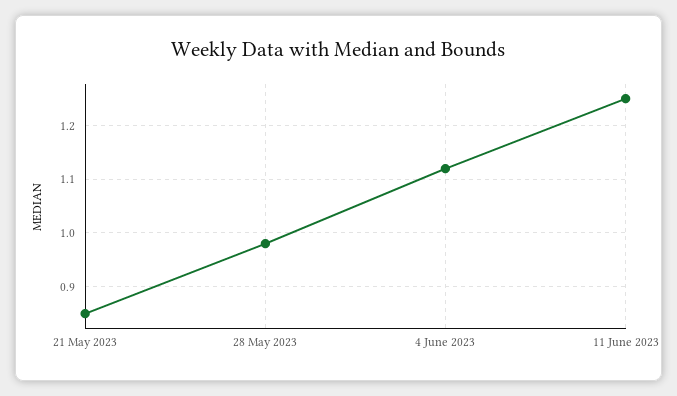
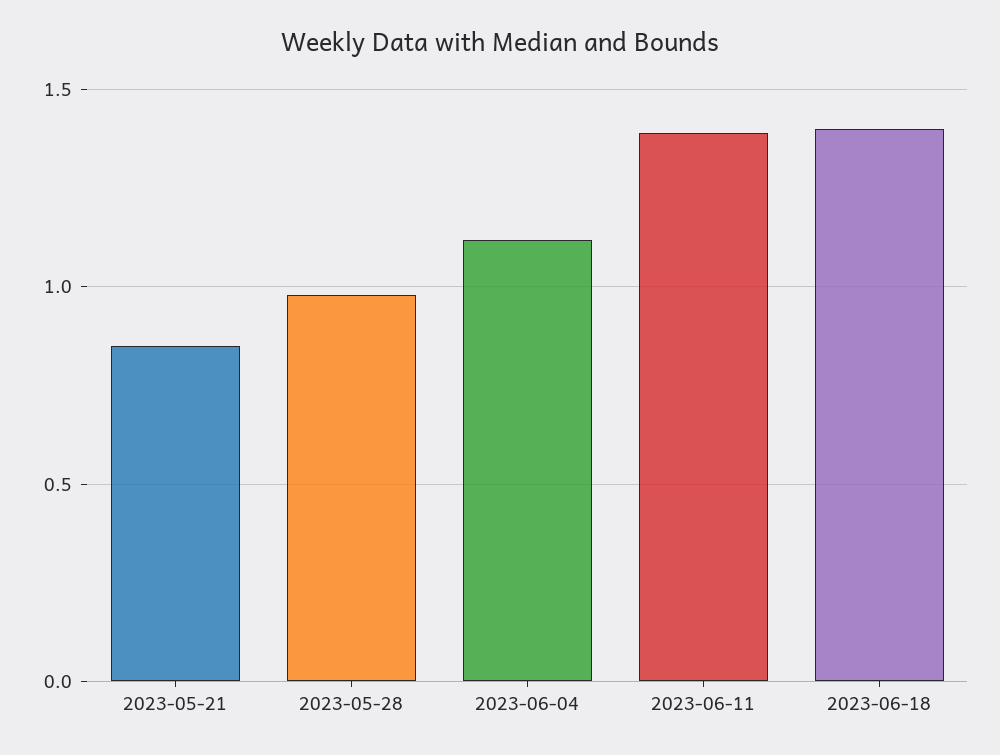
11 June 2023: 1.25 -> 1.4
2023-06-18: none -> 1.4

